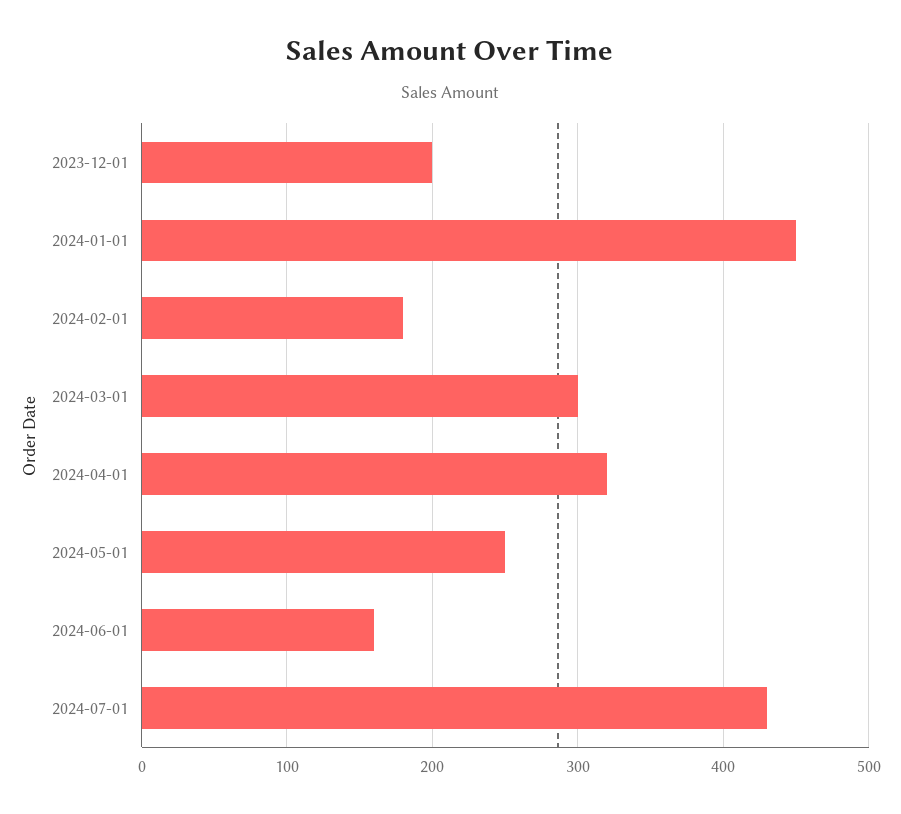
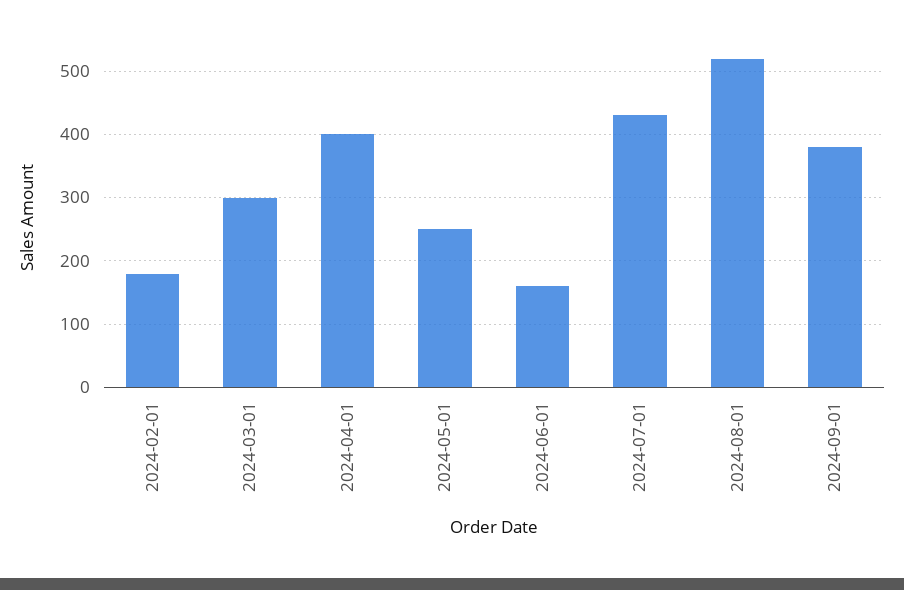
2023-12-01: 200 -> none
2024-01-01: 450 -> none
2024-04-01: 320 -> 400
2024-08-01: none -> 520
2024-09-01: none -> 380

